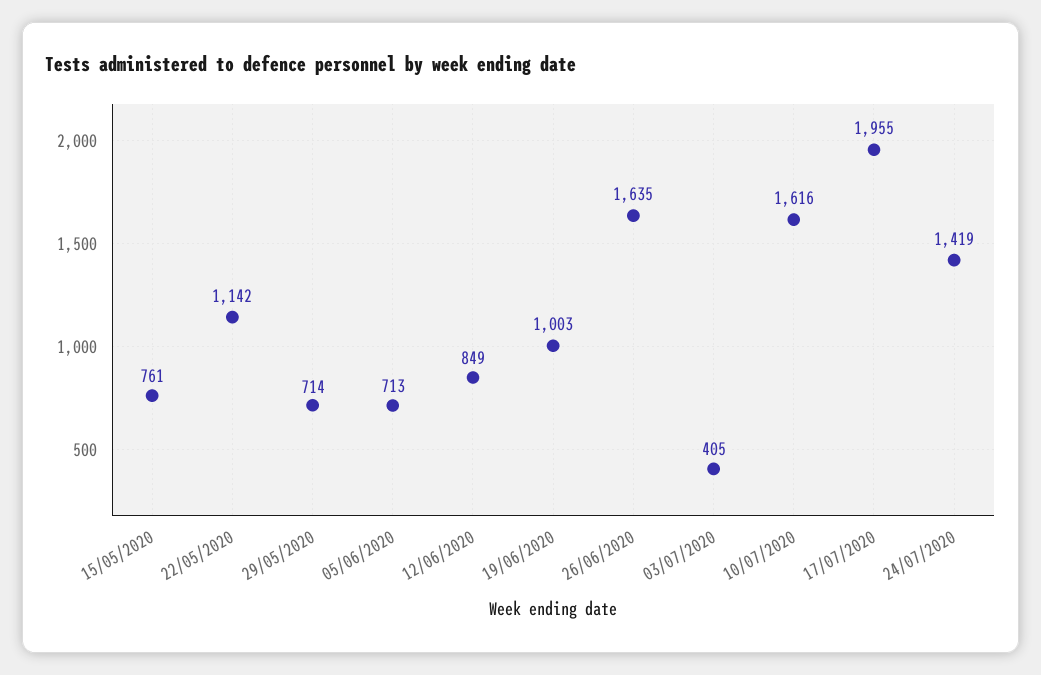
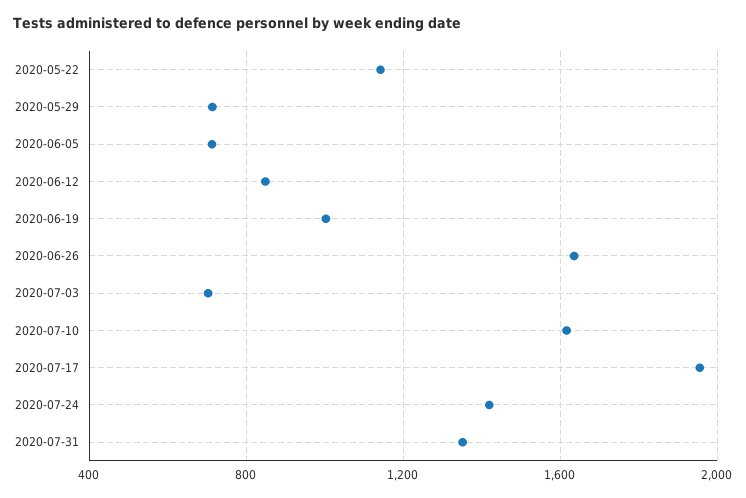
15/05/2020: 761 -> none
03/07/2020: 405 -> 700
2020-07-31: none -> 1350

